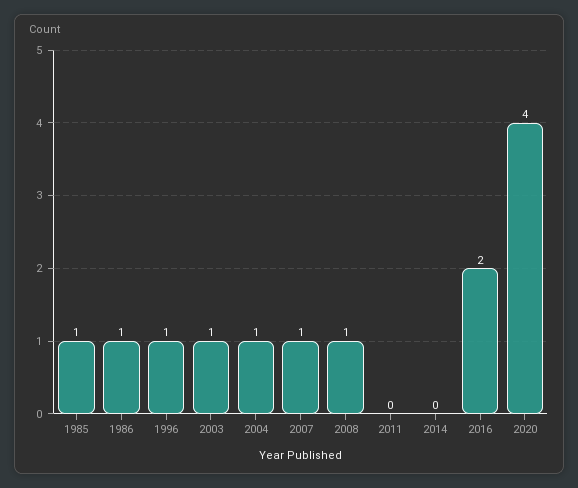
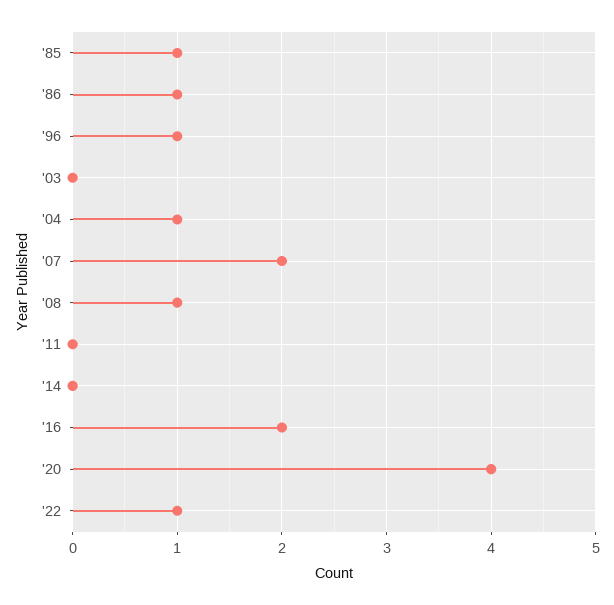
2003: 1 -> 0
2007: 1 -> 2
'22: none -> 1

